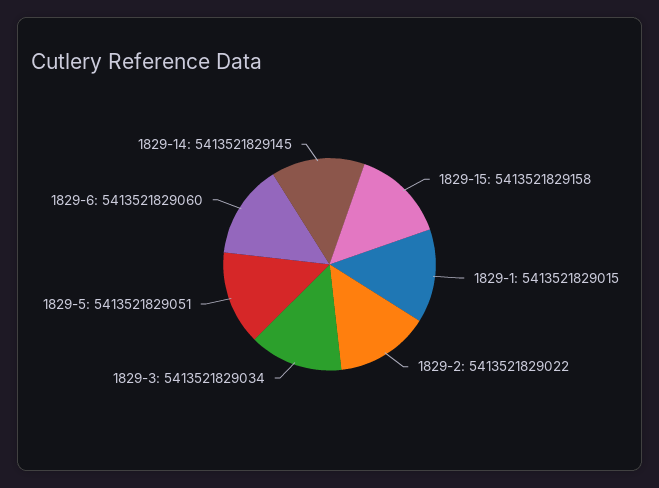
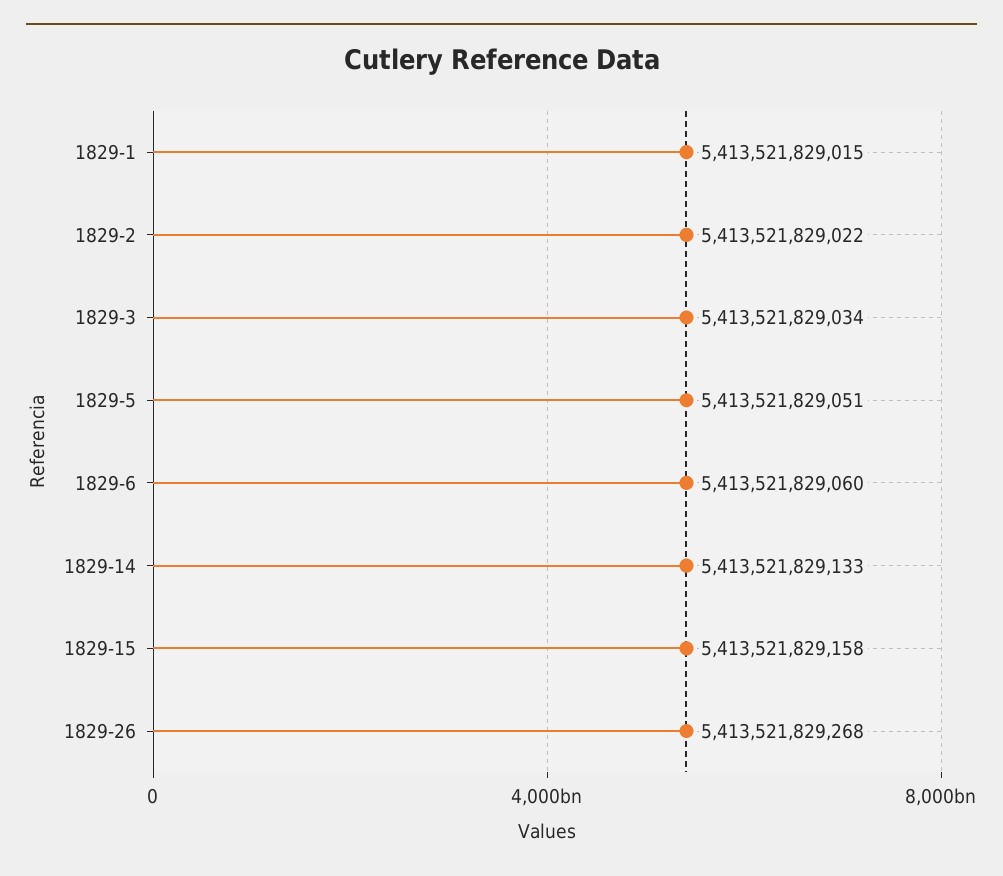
1829-14: 5413521829145 -> 5413521829133
1829-26: none -> 5413521829268

